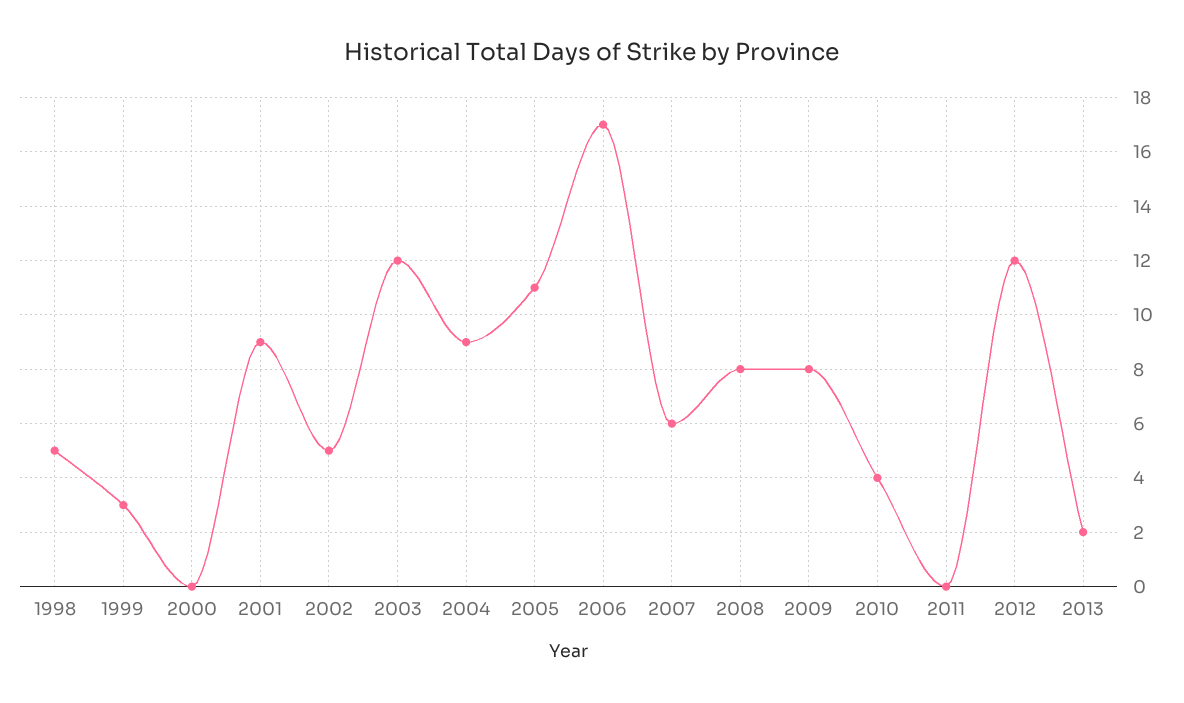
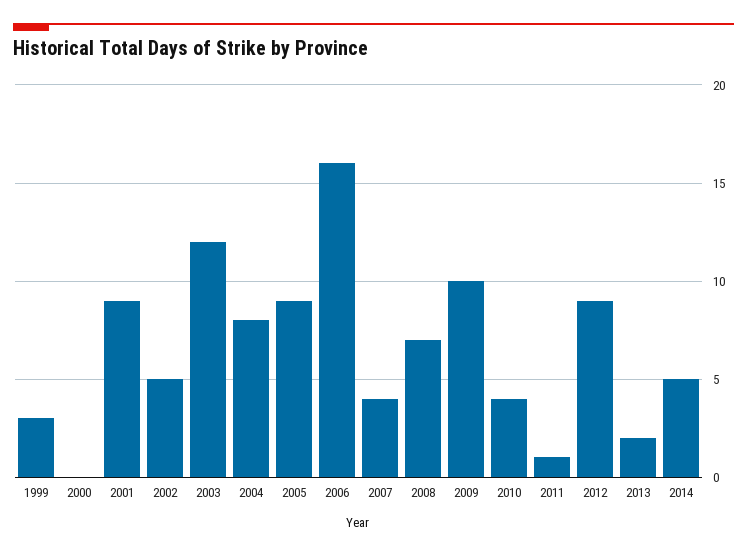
1998: 5 -> none
2004: 9 -> 8
2005: 11 -> 9
2006: 17 -> 16
2007: 6 -> 4
2008: 8 -> 7
2009: 8 -> 10
2011: 0 -> 1
2012: 12 -> 9
2014: none -> 5

